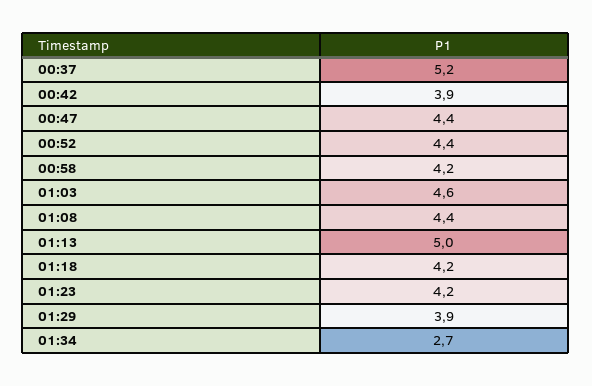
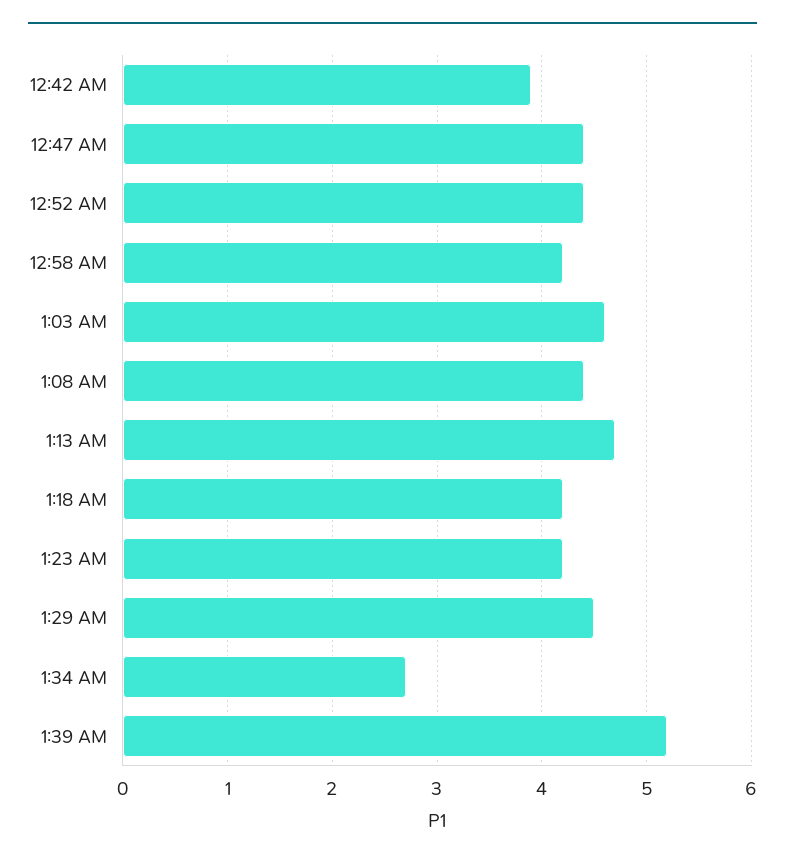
00:37: 5.2 -> none
01:13: 5 -> 4.7
01:29: 3.9 -> 4.5
1:39 AM: none -> 5.2

